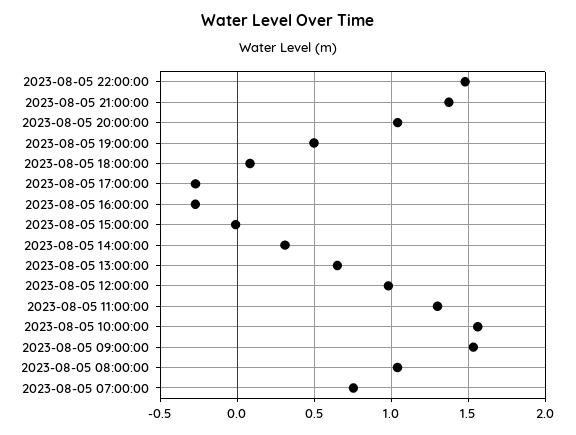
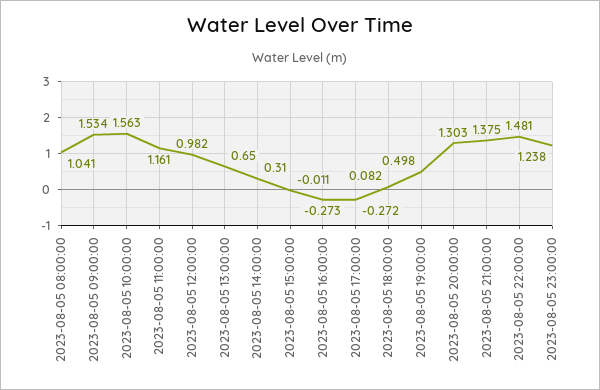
2023-08-05 20:00:00: 1.05 -> 1.303
2023-08-05 11:00:00: 1.3 -> 1.161
2023-08-05 07:00:00: 0.75 -> none
2023-08-05 23:00:00: none -> 1.238

